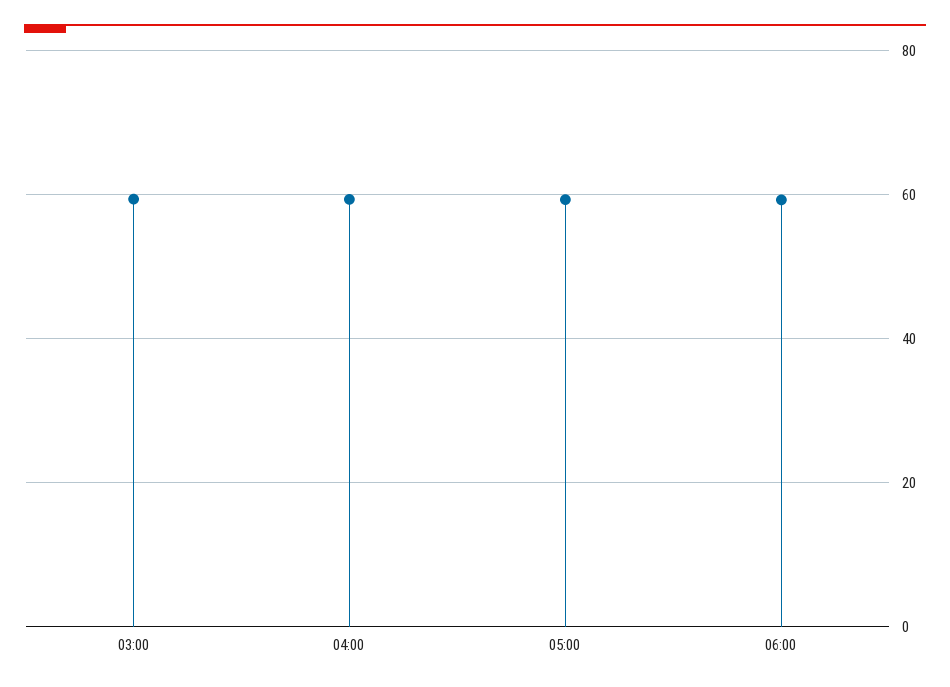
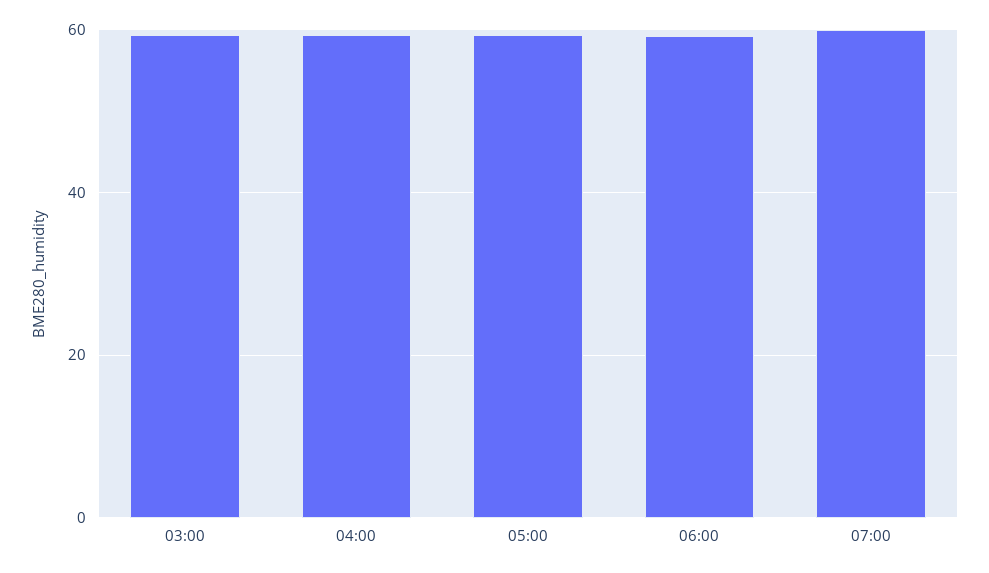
07:00: none -> 60

